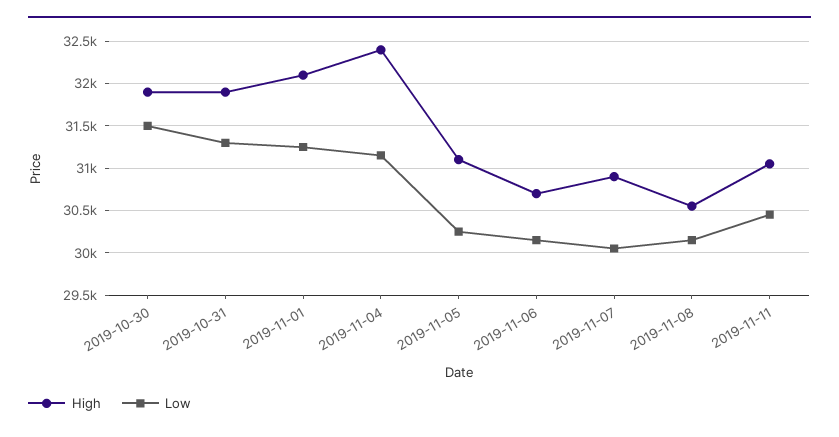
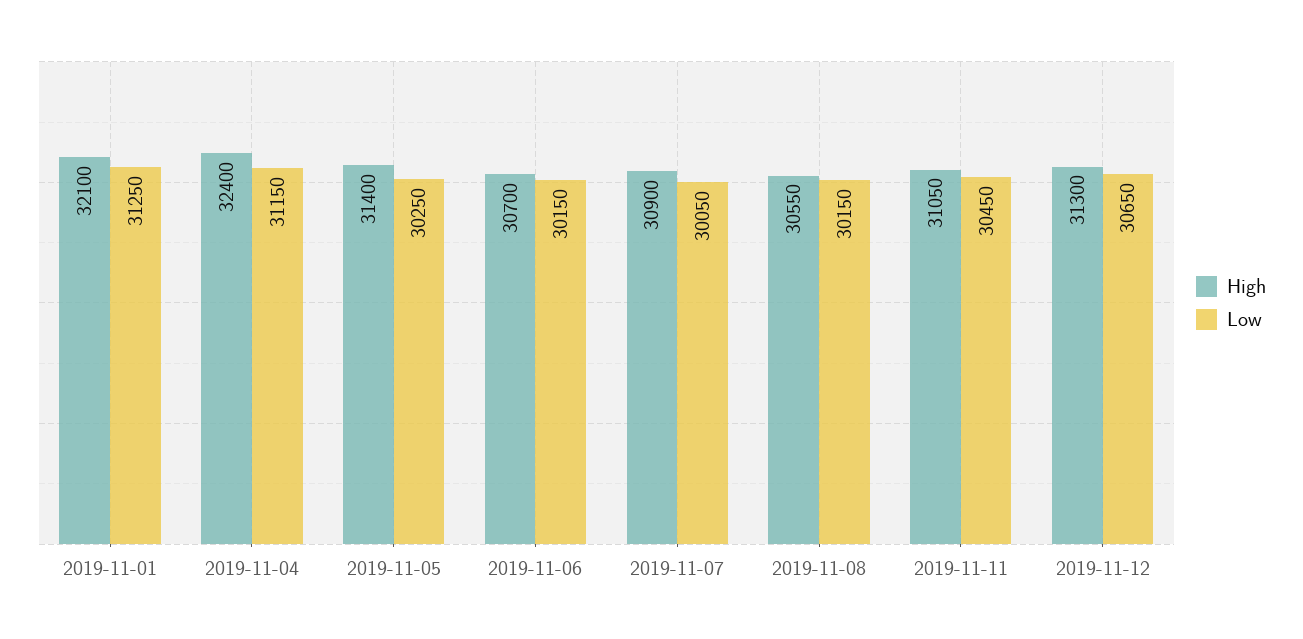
High, 2019-10-30: 31900 -> none
Low, 2019-10-30: 31500 -> none
High, 2019-10-31: 31900 -> none
Low, 2019-10-31: 31300 -> none
High, 2019-11-05: 31100 -> 31400
High, 2019-11-12: none -> 31300
Low, 2019-11-12: none -> 30650

